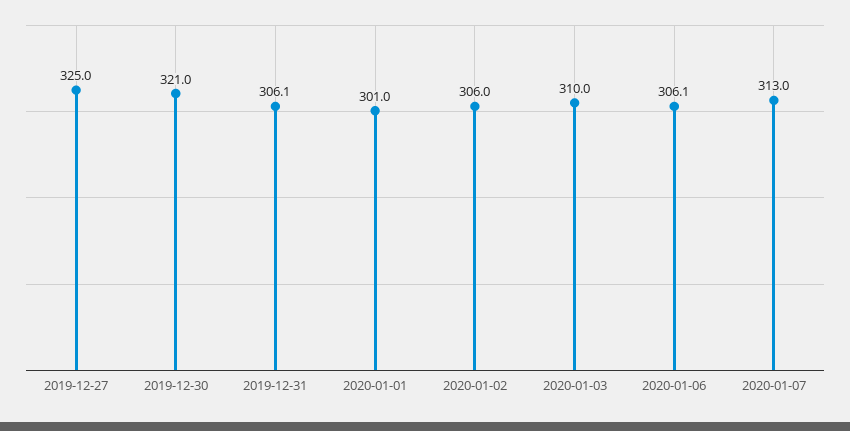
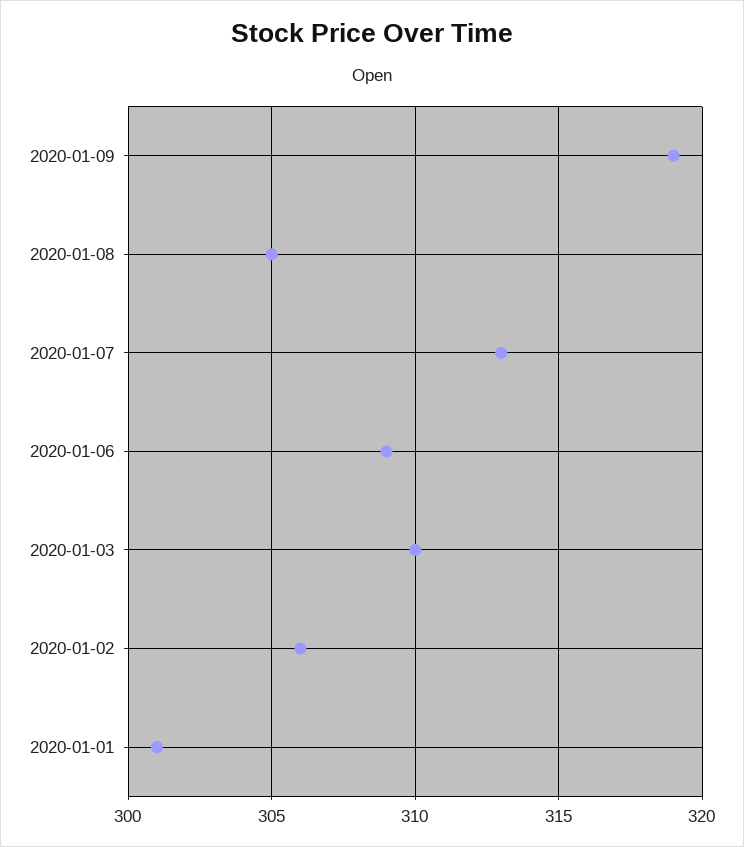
2019-12-27: 325 -> none
2019-12-30: 321 -> none
2019-12-31: 306.1 -> none
2020-01-06: 306.1 -> 309
2020-01-09: none -> 319
2020-01-08: none -> 305

